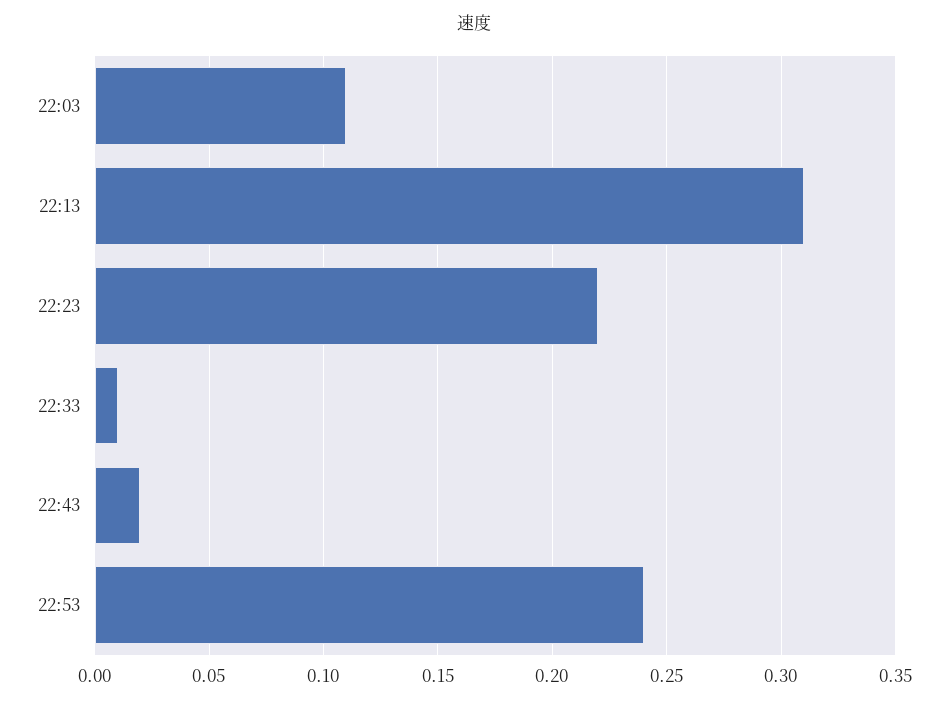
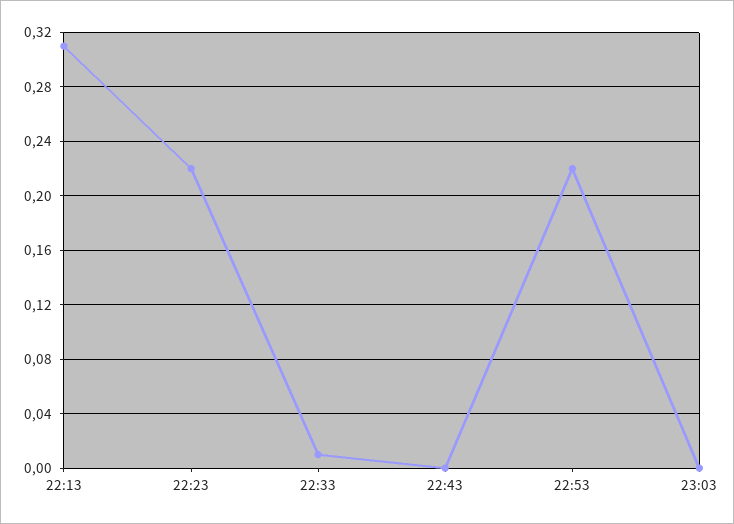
22:03: 0.11 -> none
22:43: 0.02 -> 0
22:53: 0.24 -> 0.22
23:03: none -> 0

